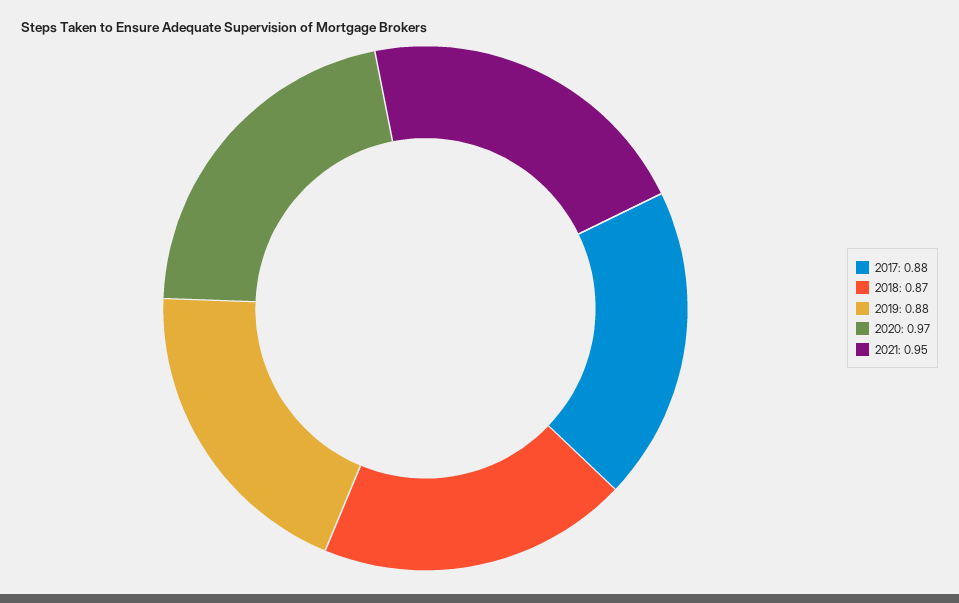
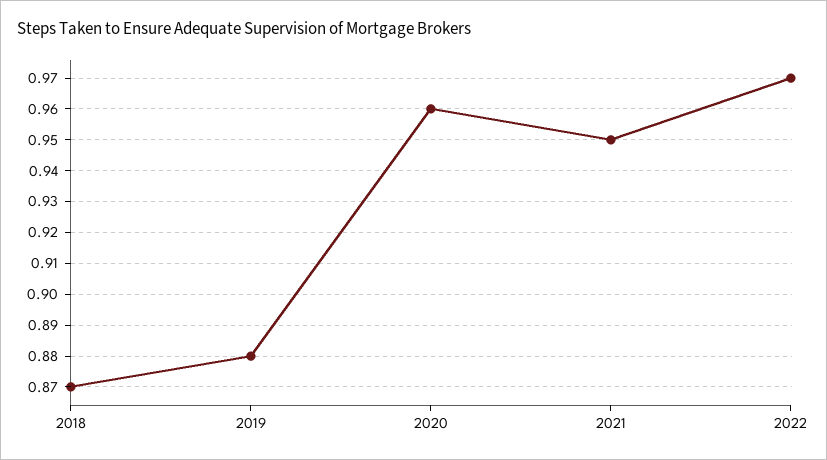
2017: 0.88 -> none
2020: 0.97 -> 0.96
2022: none -> 0.97

